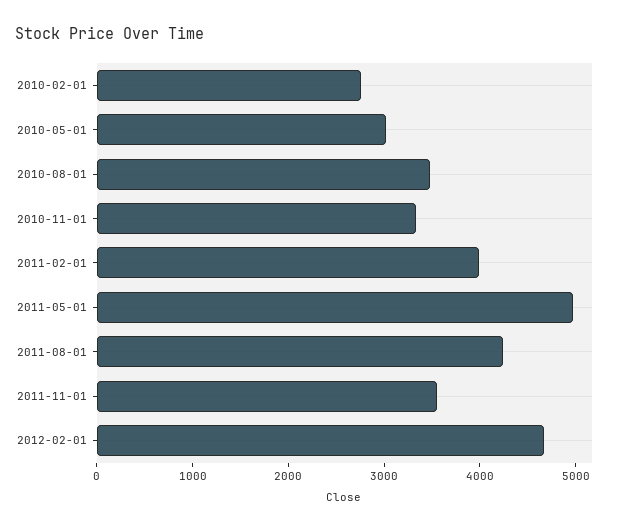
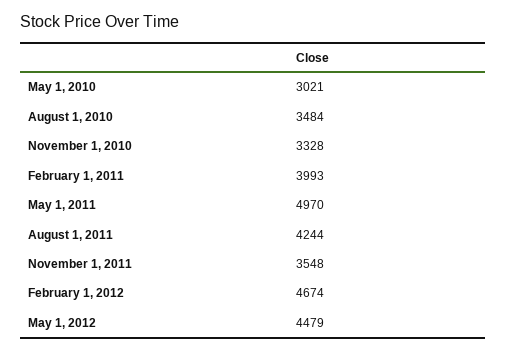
2010-02-01: 2800 -> none
May 1, 2012: none -> 4479

